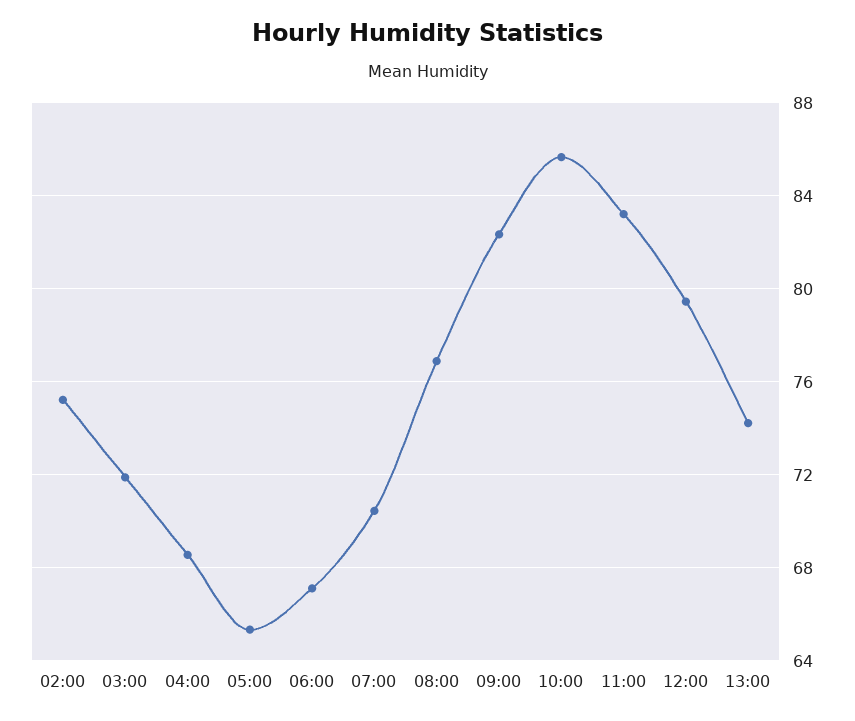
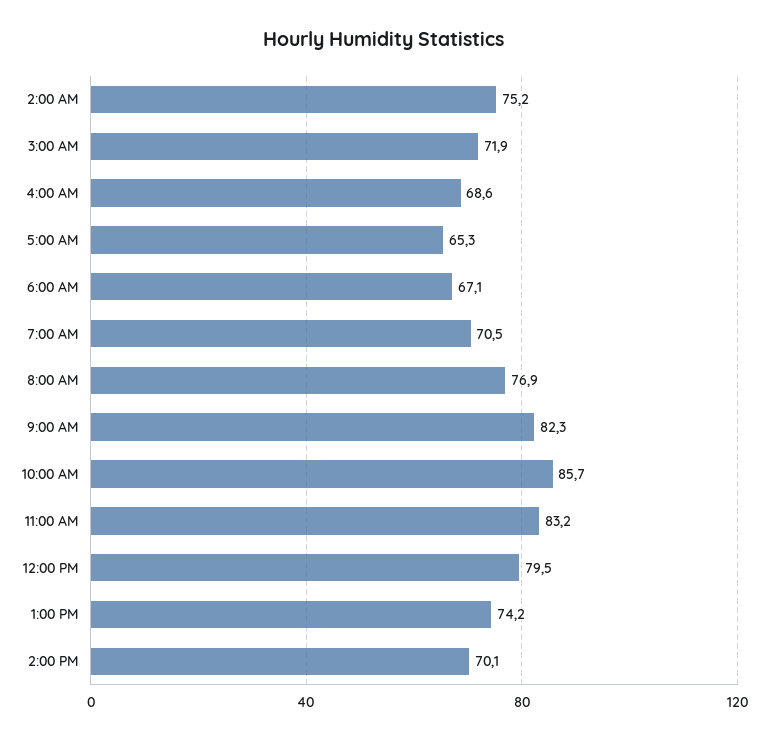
2:00 PM: none -> 70.1

